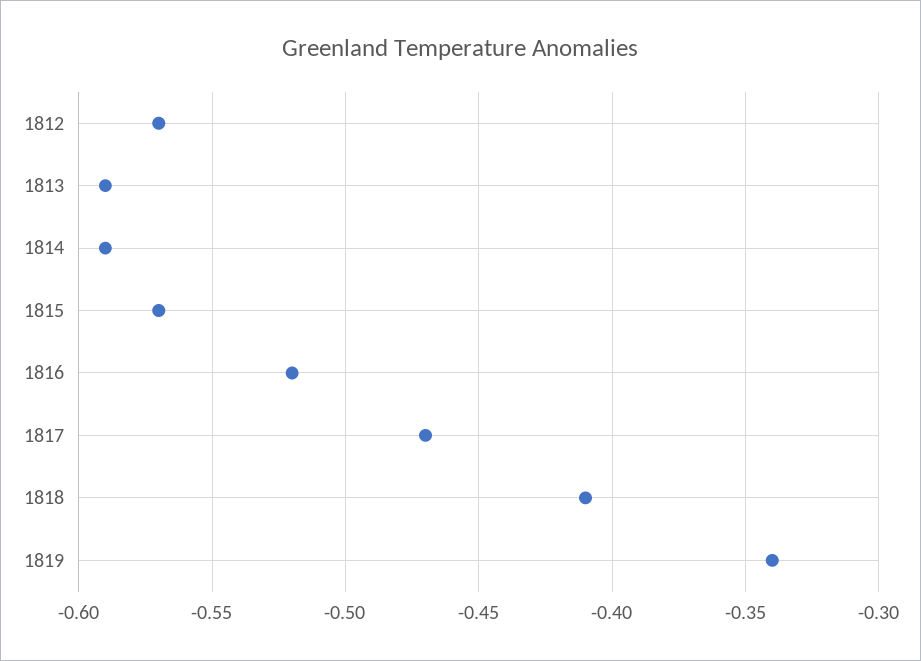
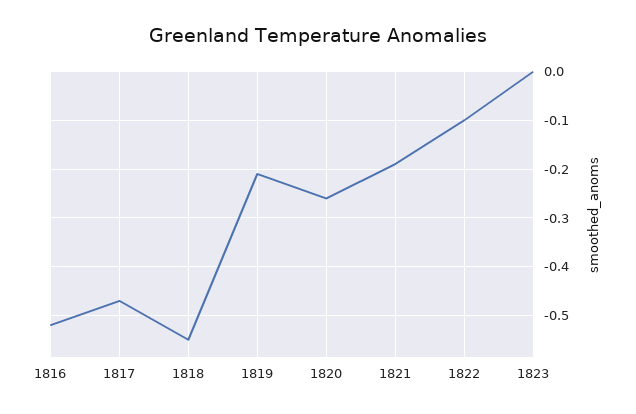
1812: -0.57 -> none
1813: -0.59 -> none
1814: -0.59 -> none
1815: -0.57 -> none
1818: -0.41 -> -0.55
1819: -0.34 -> -0.2
1820: none -> -0.25
1821: none -> -0.2
1822: none -> -0.1
1823: none -> 0

